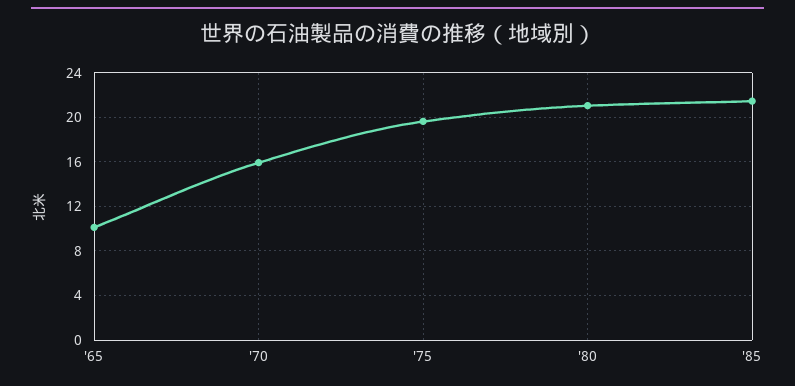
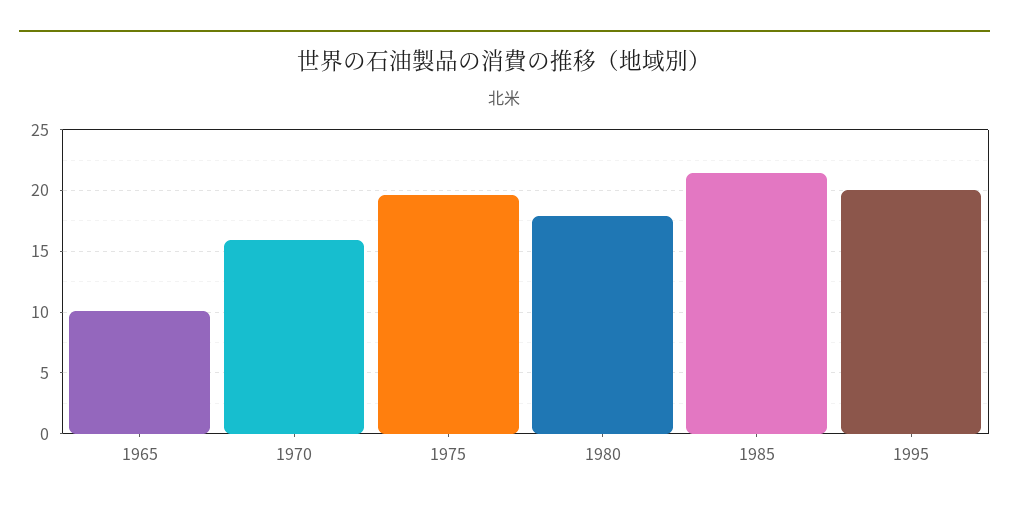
'80: 21 -> 18
1995: none -> 20

